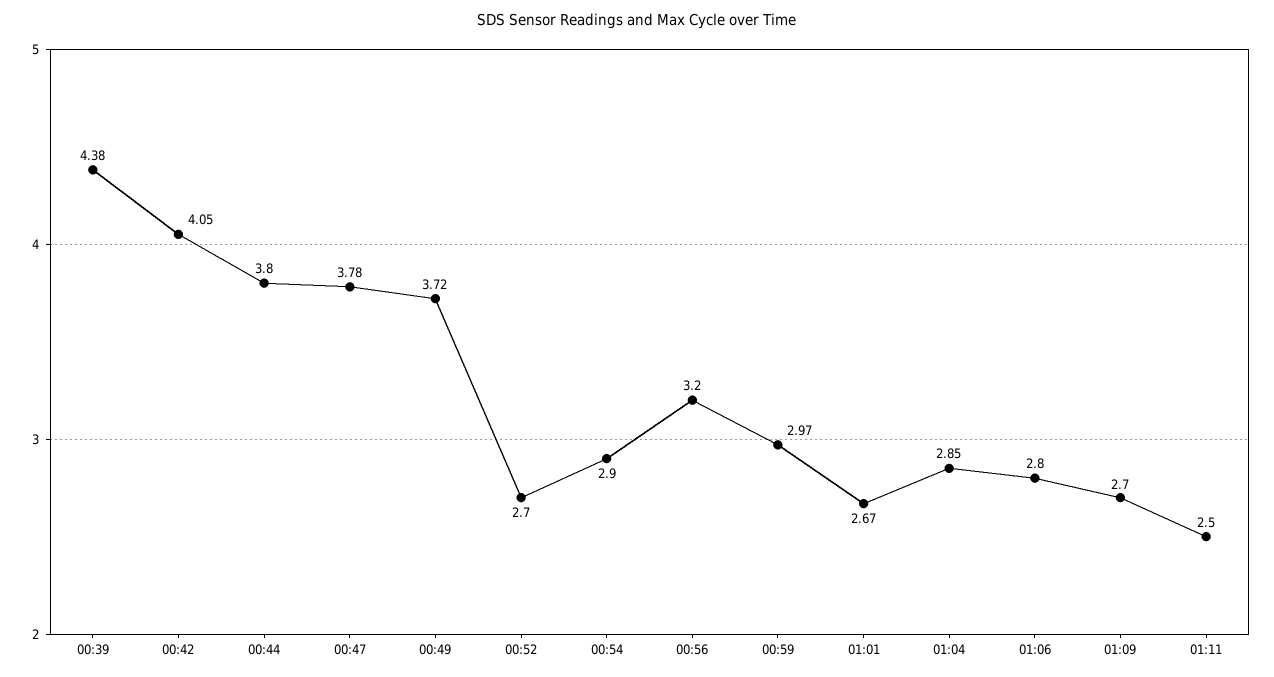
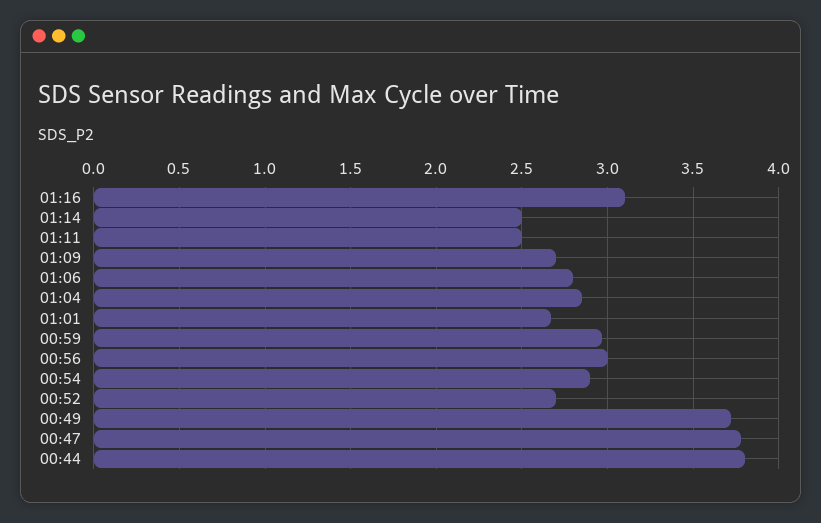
00:39: 4.38 -> none
00:42: 4.05 -> none
00:56: 3.2 -> 3
01:16: none -> 3.1
01:14: none -> 2.5

